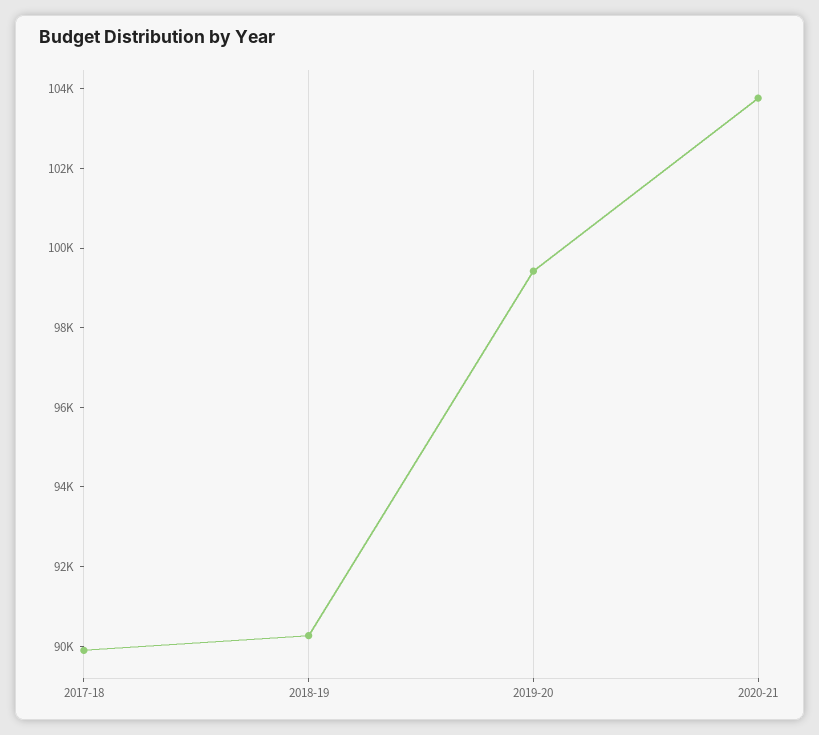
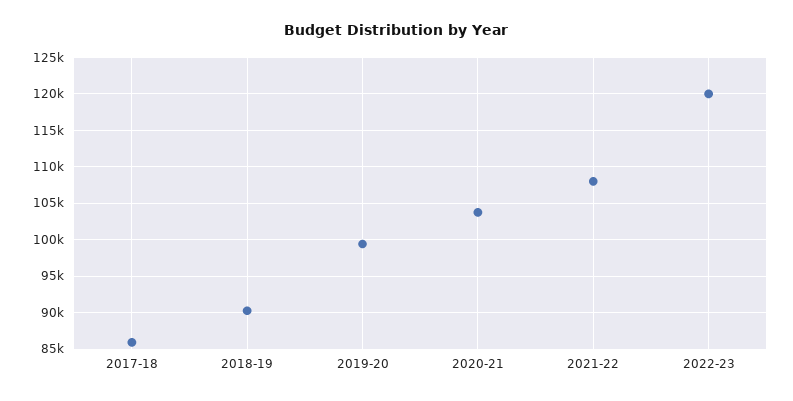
2017-18: 90000 -> 86000
2021-22: none -> 108000
2022-23: none -> 120000

